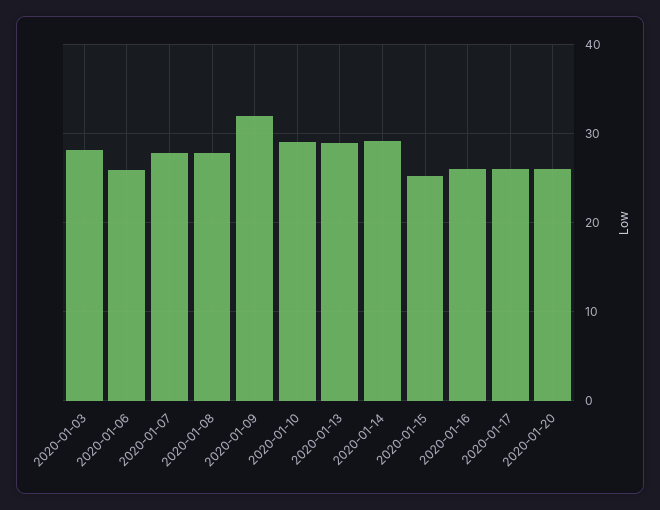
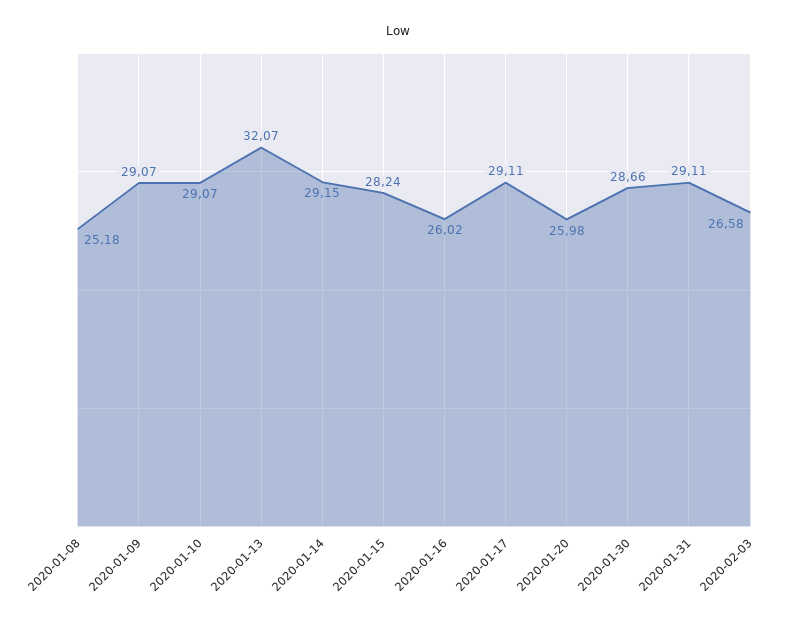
2020-01-03: 28 -> none
2020-01-06: 26 -> none
2020-01-07: 28 -> none
2020-01-08: 28 -> 25.18
2020-01-09: 32 -> 29.07
2020-01-13: 29 -> 32.07
2020-01-15: 25 -> 28.24
2020-01-17: 26 -> 29.11
2020-01-30: none -> 28.66
2020-01-31: none -> 29.11
2020-02-03: none -> 26.58

